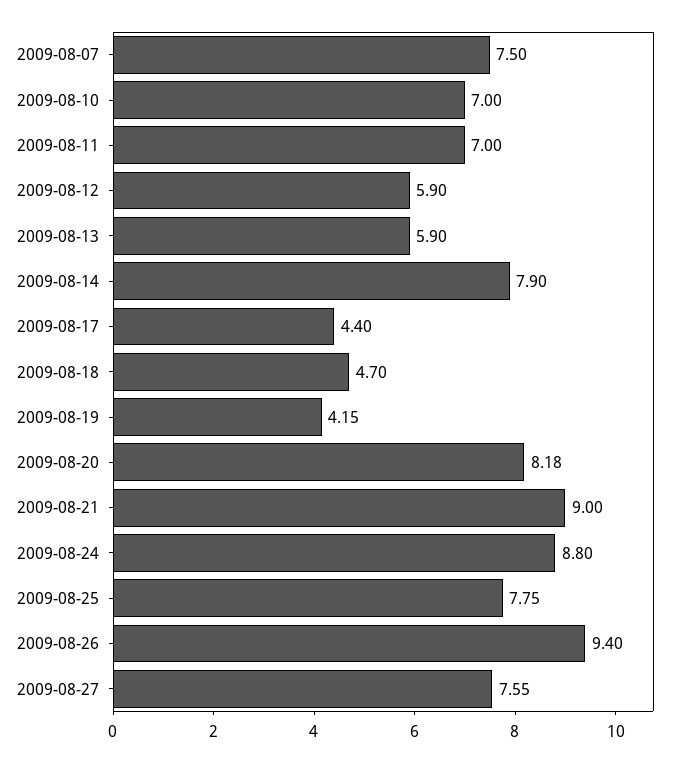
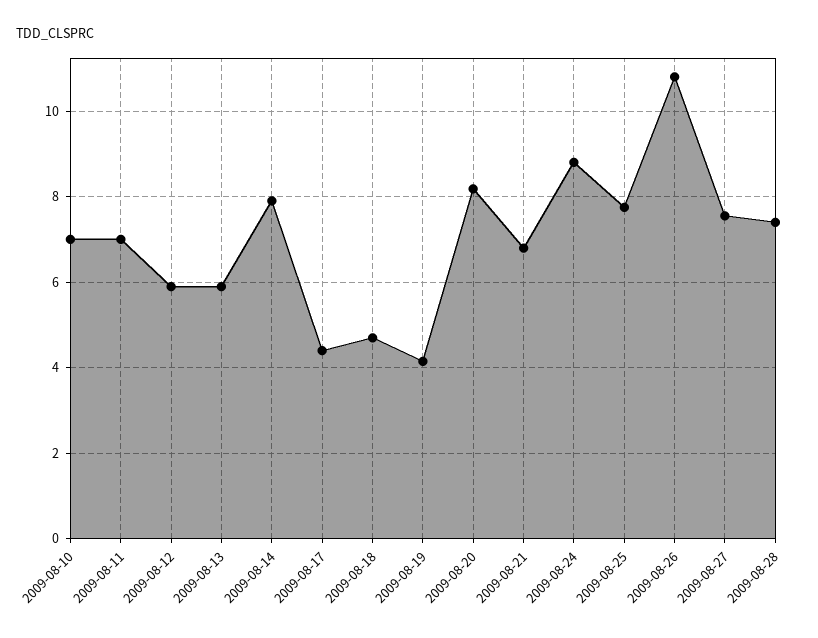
2009-08-07: 7.5 -> none
2009-08-21: 9 -> 6.8
2009-08-26: 9.4 -> 10.8
2009-08-28: none -> 7.4

